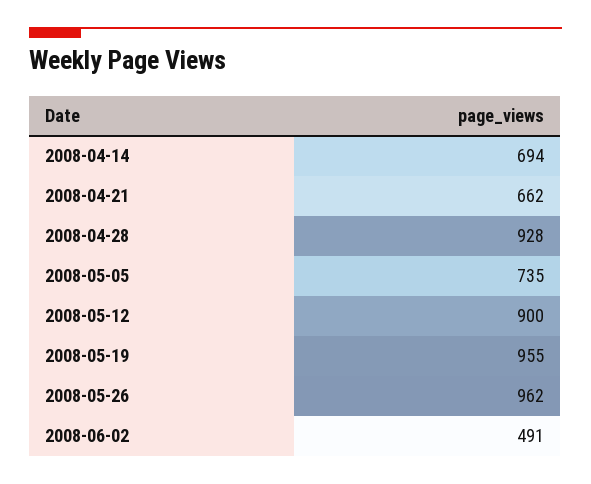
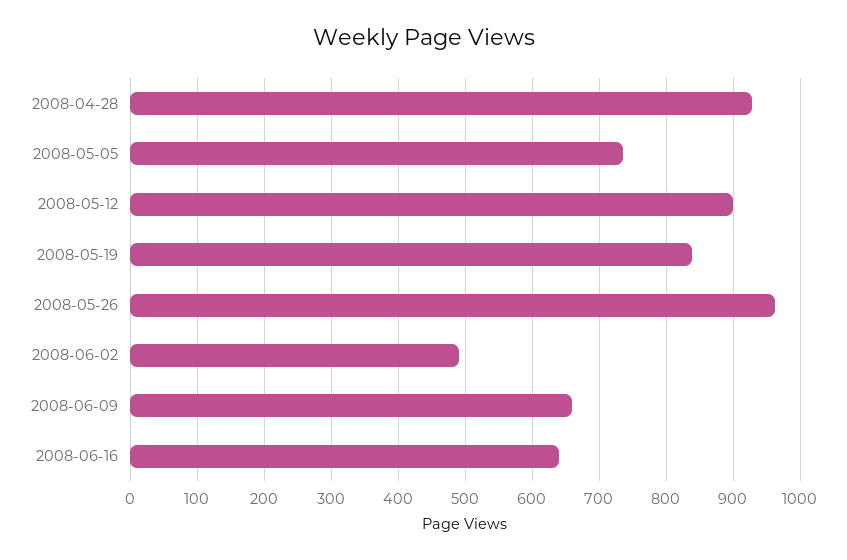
2008-04-14: 694 -> none
2008-04-21: 662 -> none
2008-05-19: 955 -> 840
2008-06-09: none -> 660
2008-06-16: none -> 640

